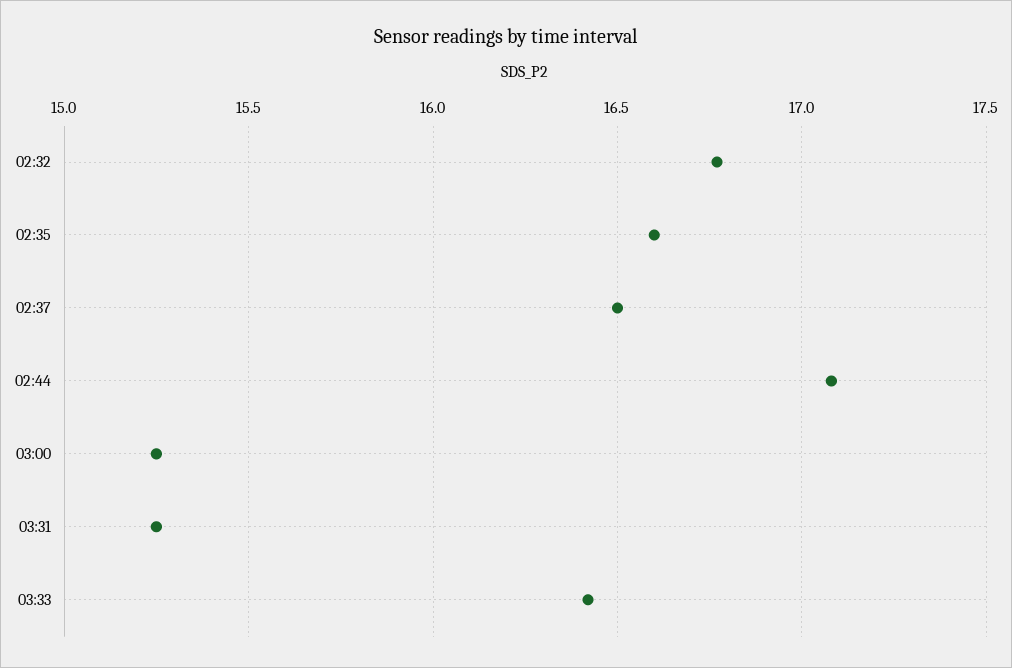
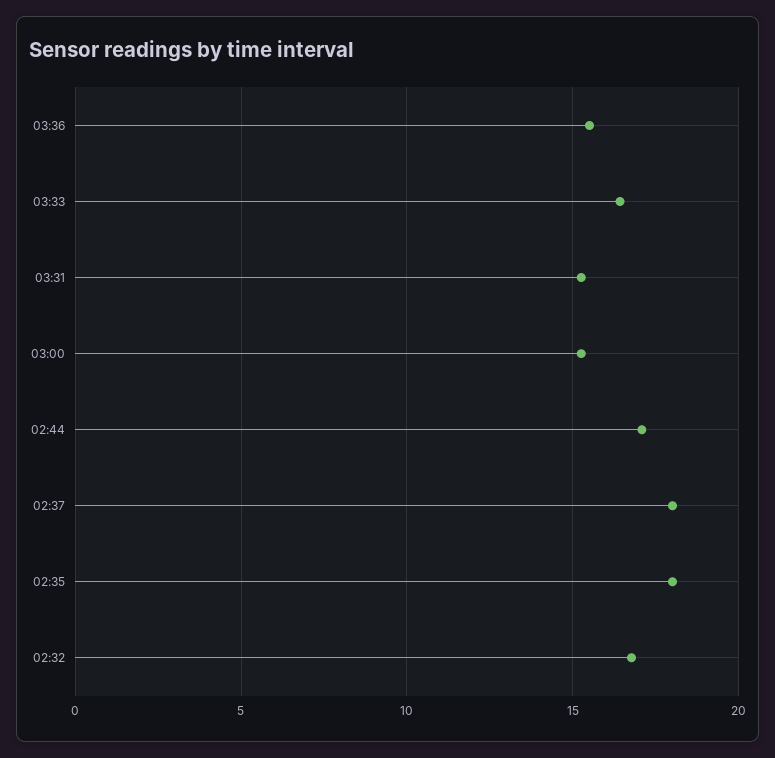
02:35: 16.6 -> 18
02:37: 16.5 -> 18
03:36: none -> 15.5

